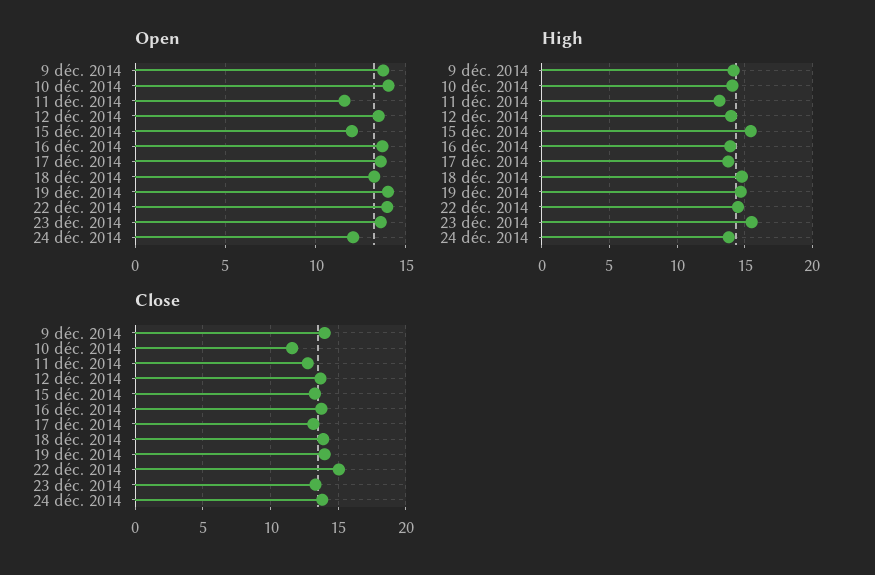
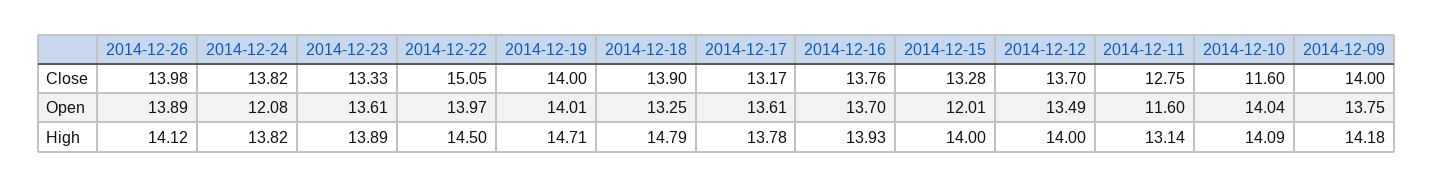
High, 15 déc. 2014: 15.5 -> 14
High, 23 déc. 2014: 15.5 -> 13.89
Close, 2014-12-26: none -> 13.98
Open, 2014-12-26: none -> 13.89
High, 2014-12-26: none -> 14.12

